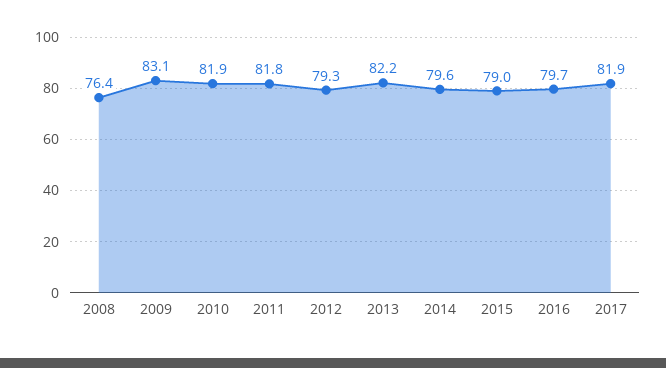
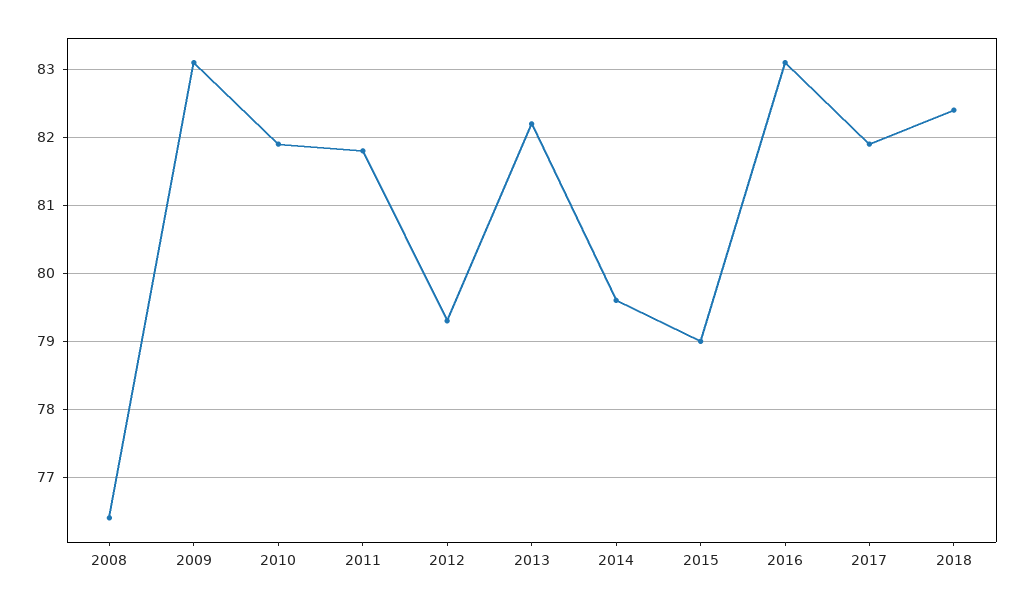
2016: 79.7 -> 83.1
2018: none -> 82.4

